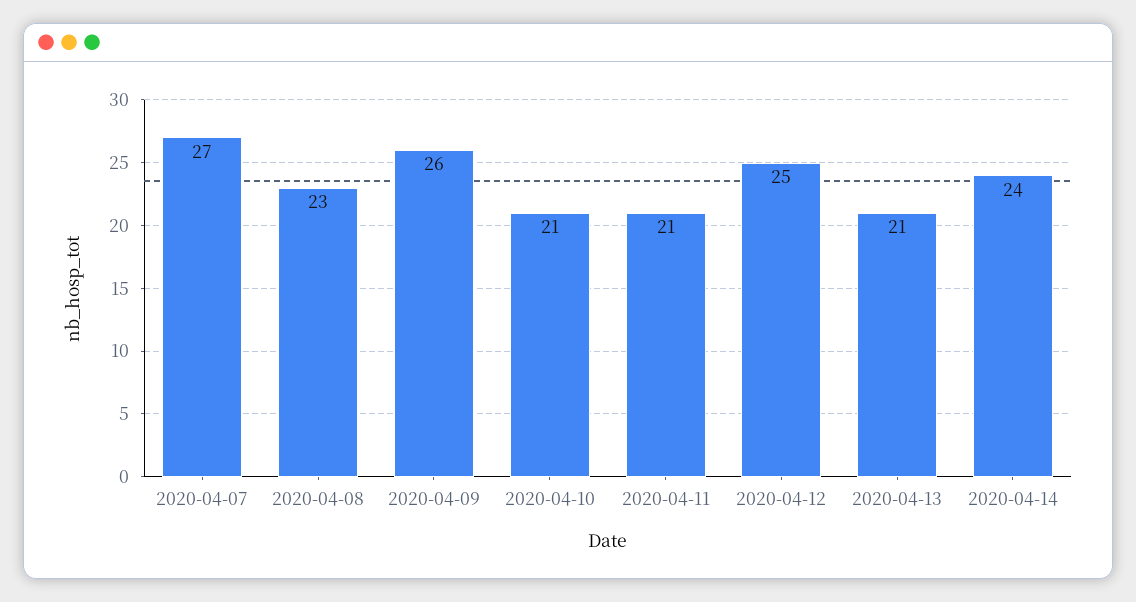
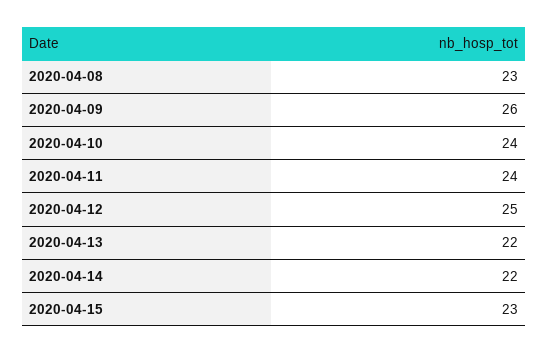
2020-04-07: 27 -> none
2020-04-10: 21 -> 24
2020-04-11: 21 -> 24
2020-04-13: 21 -> 22
2020-04-14: 24 -> 22
2020-04-15: none -> 23

